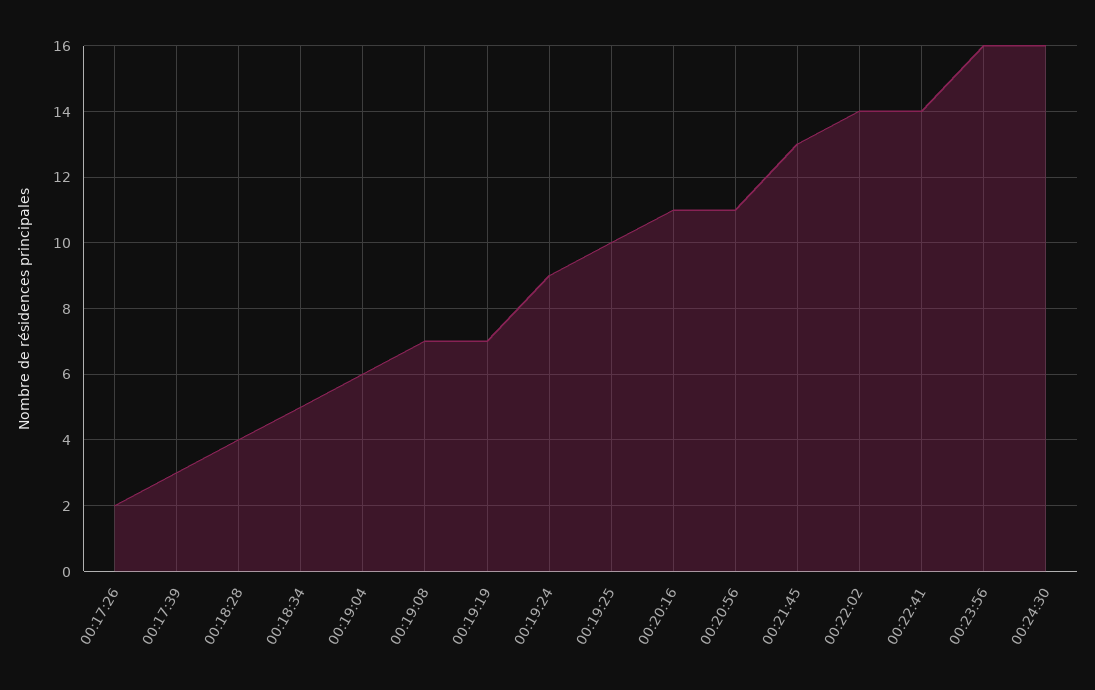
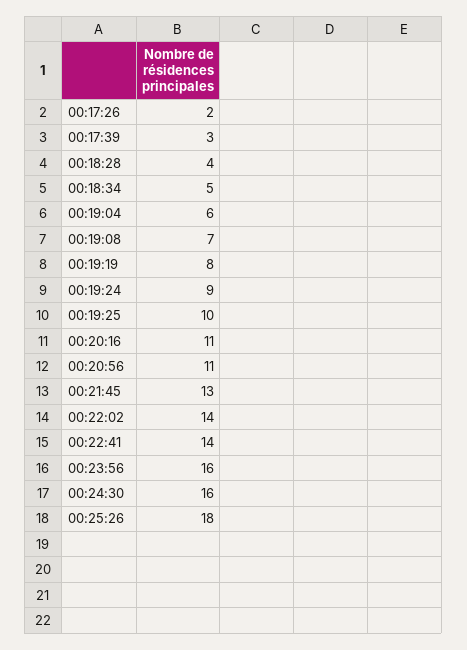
00:19:19: 7 -> 8
00:25:26: none -> 18

